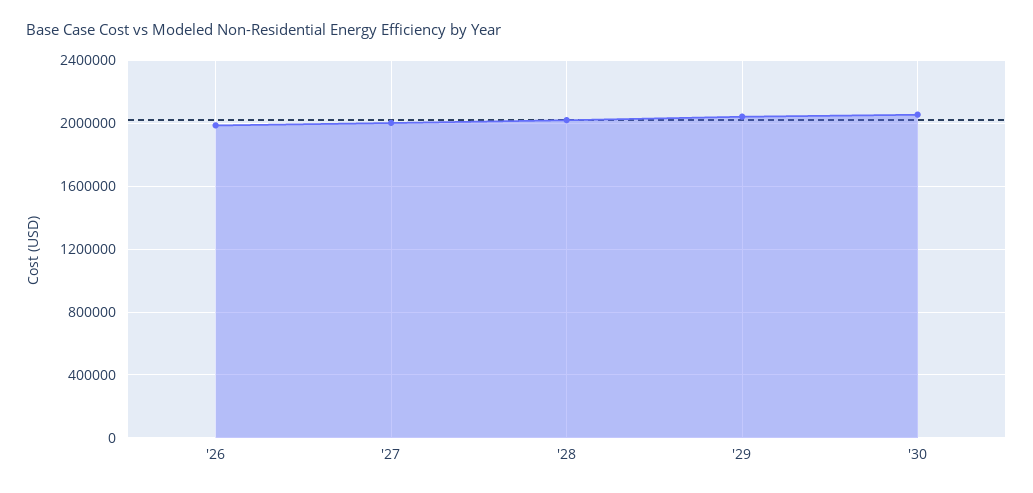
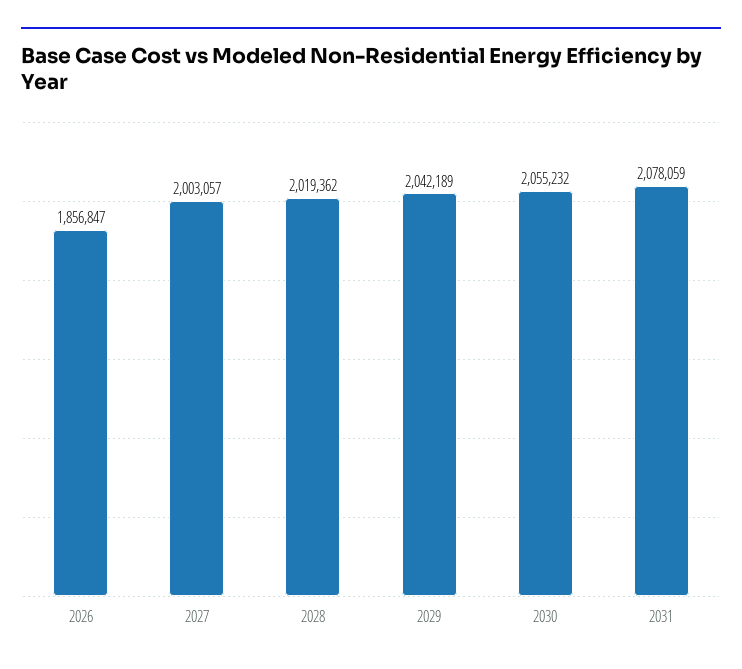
'26: 2000000 -> 1856847
2031: none -> 2078059

